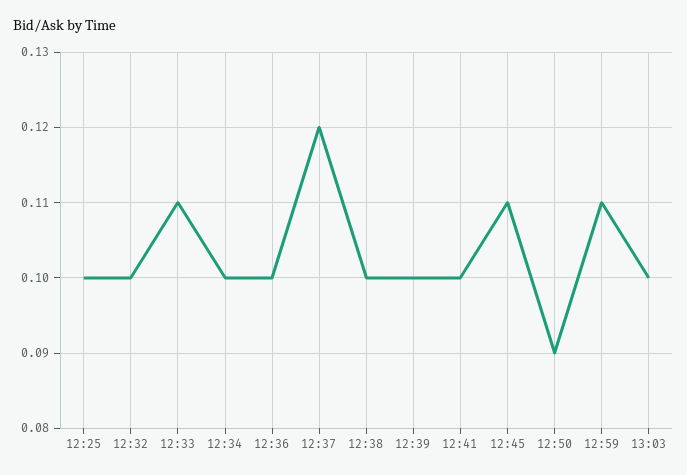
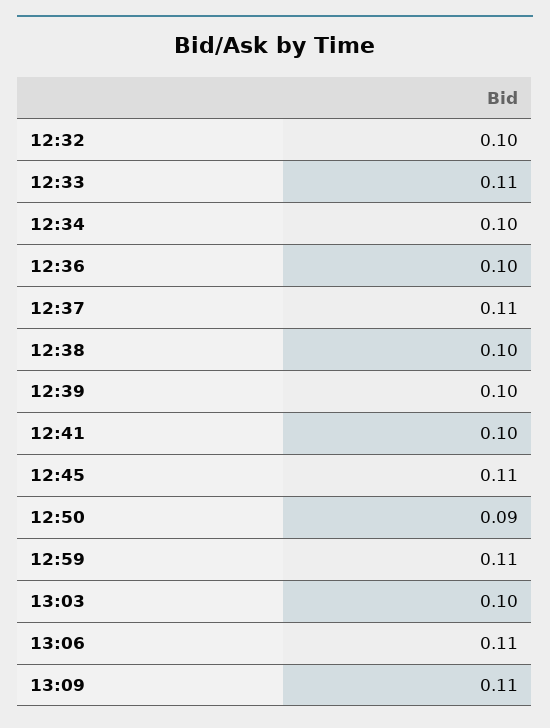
12:25: 0.1 -> none
12:37: 0.12 -> 0.11
13:06: none -> 0.11
13:09: none -> 0.11

